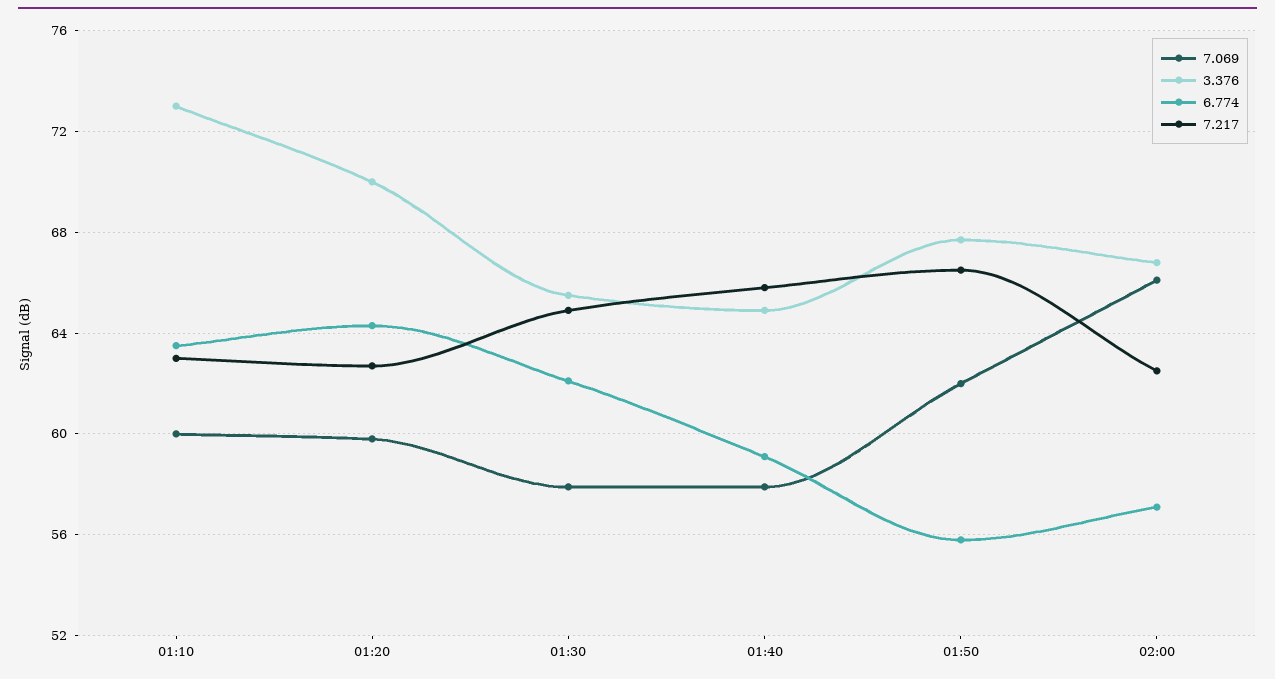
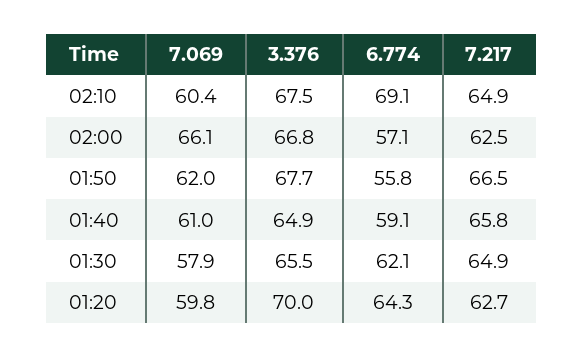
7.069, 01:10: 60 -> none
3.376, 01:10: 73 -> none
6.774, 01:10: 63.5 -> none
7.217, 01:10: 63 -> none
7.069, 01:40: 58 -> 61
7.069, 02:10: none -> 60.4
3.376, 02:10: none -> 67.5
6.774, 02:10: none -> 69.1
7.217, 02:10: none -> 64.9

